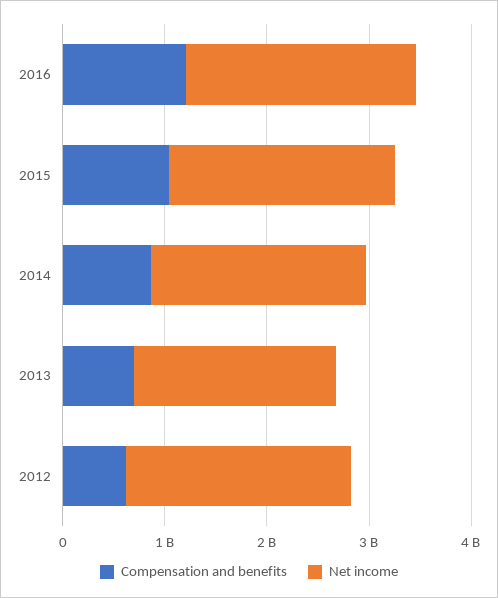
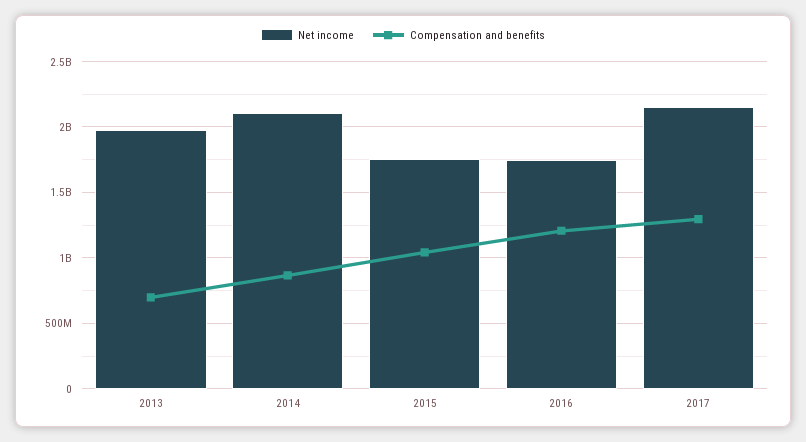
Net income, 2016: 2200000000 -> 1750000000
Net income, 2015: 2200000000 -> 1750000000
Compensation and benefits, 2012: 600000000 -> none
Net income, 2012: 2200000000 -> none
Net income, 2017: none -> 2150000000
Compensation and benefits, 2017: none -> 1300000000

